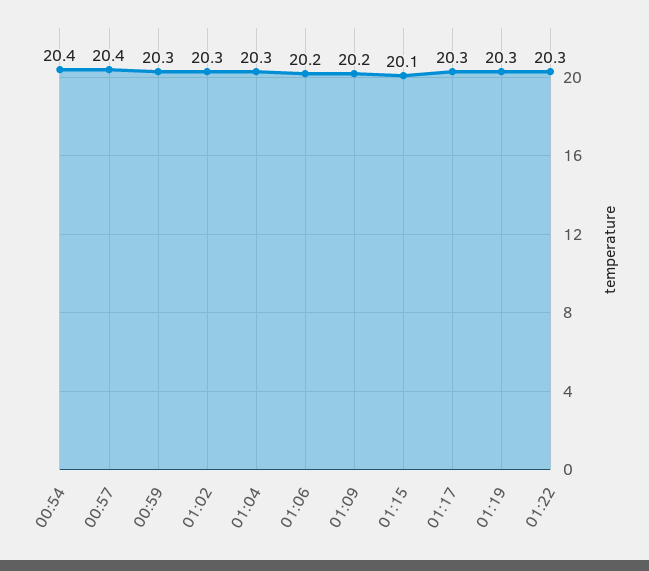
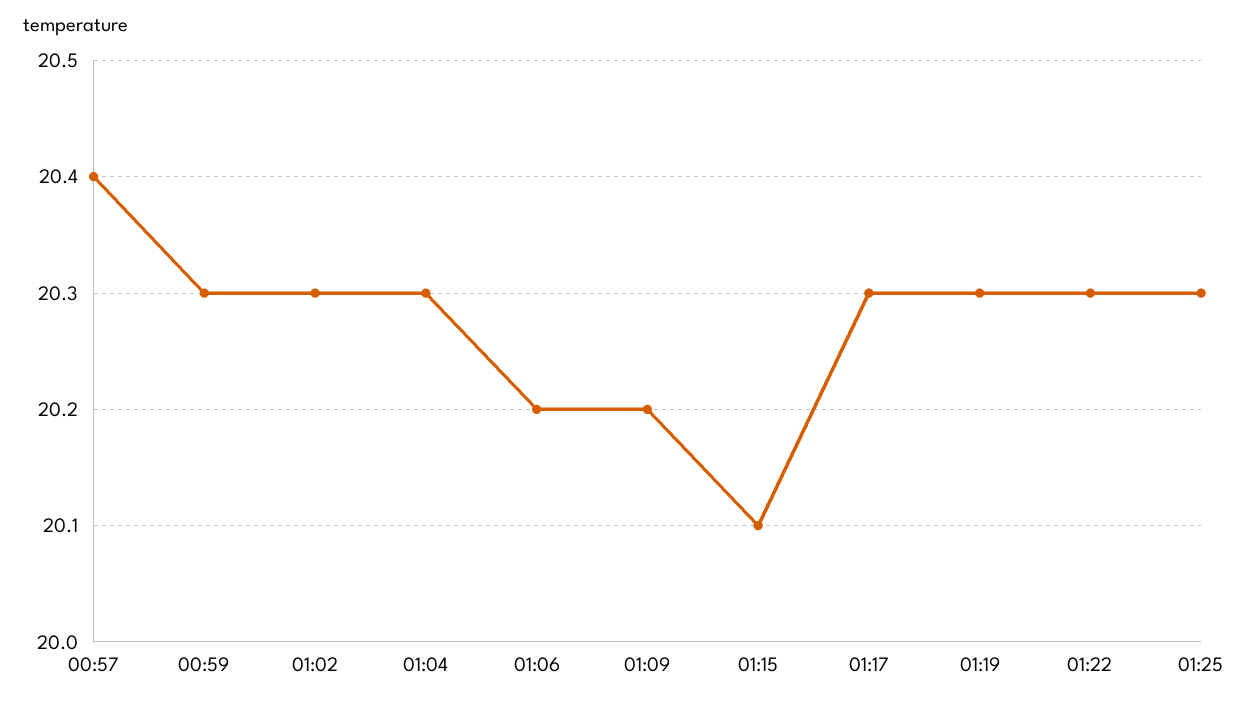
00:54: 20.4 -> none
01:25: none -> 20.3

